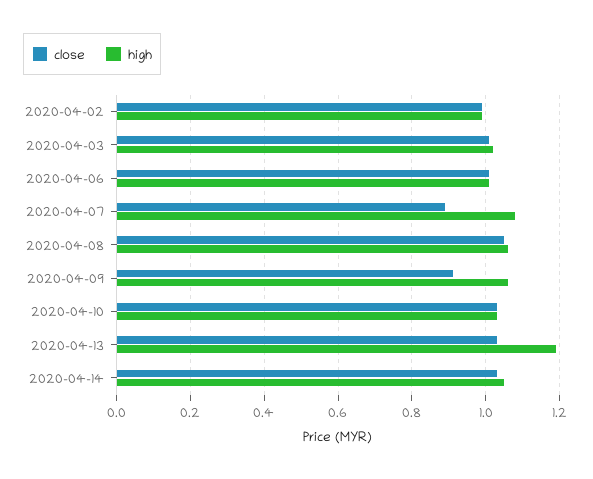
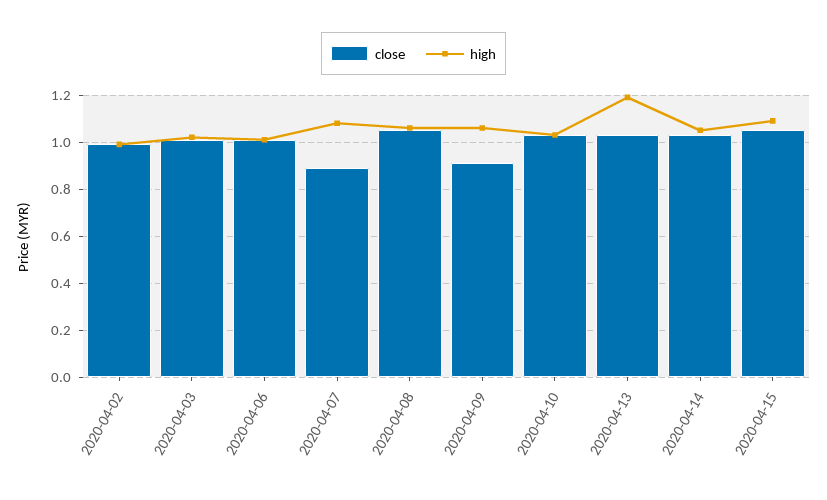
close, 2020-04-15: none -> 1.05
high, 2020-04-15: none -> 1.1

